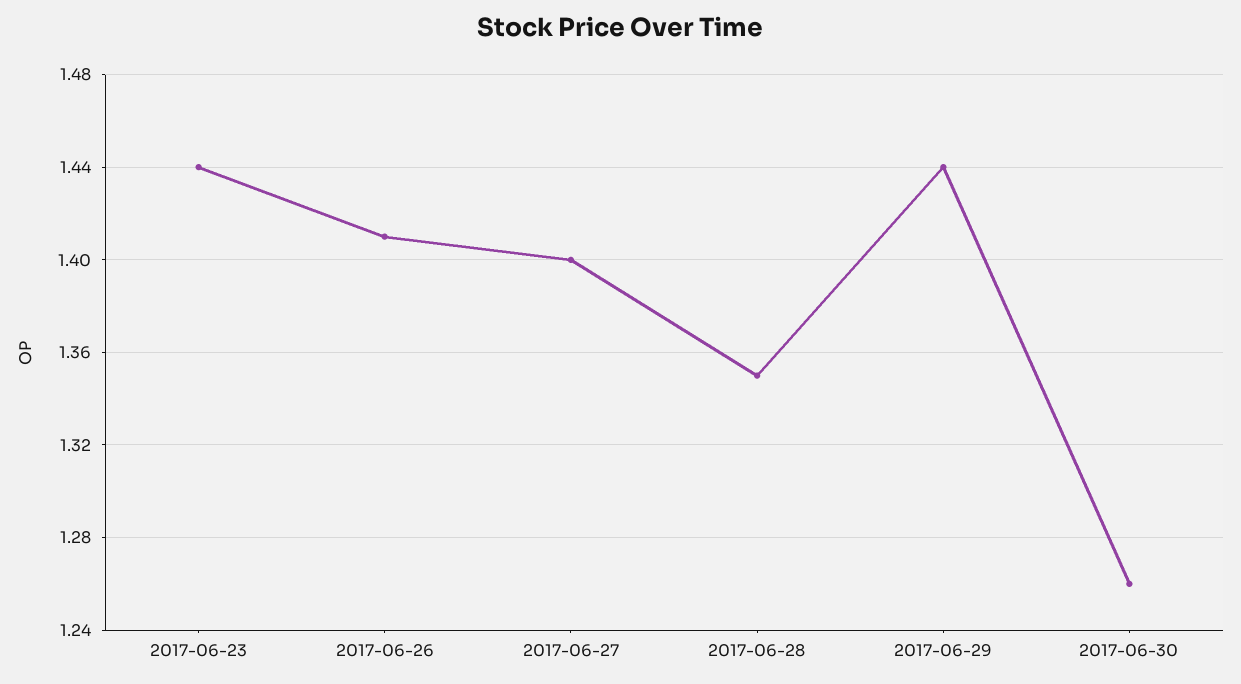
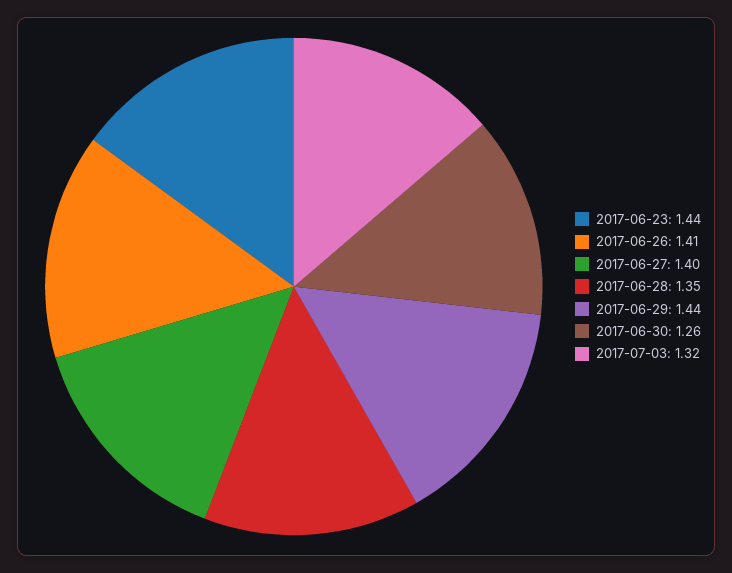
2017-07-03: none -> 1.32

